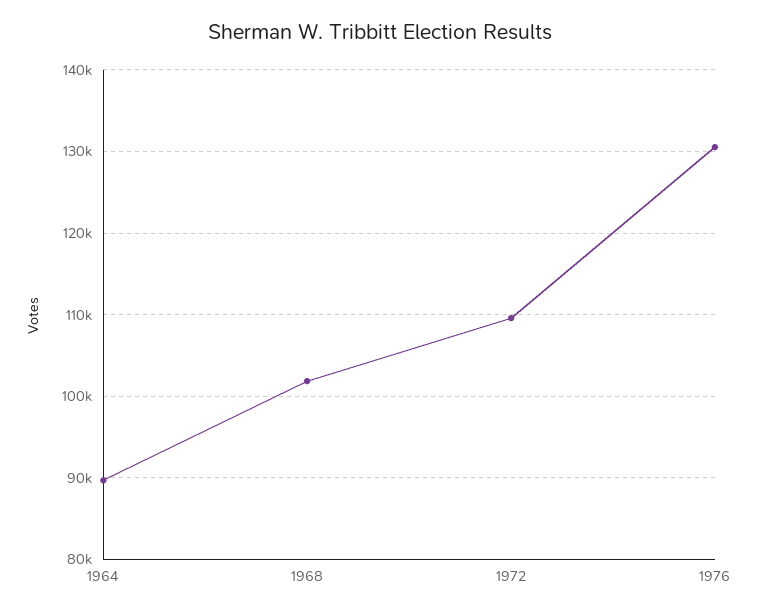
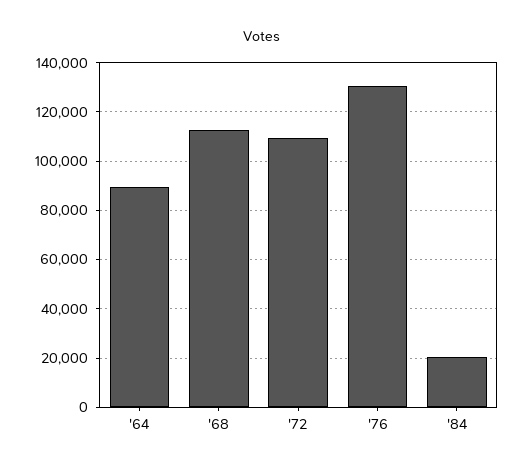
1968: 102000 -> 112500
'84: none -> 20000

